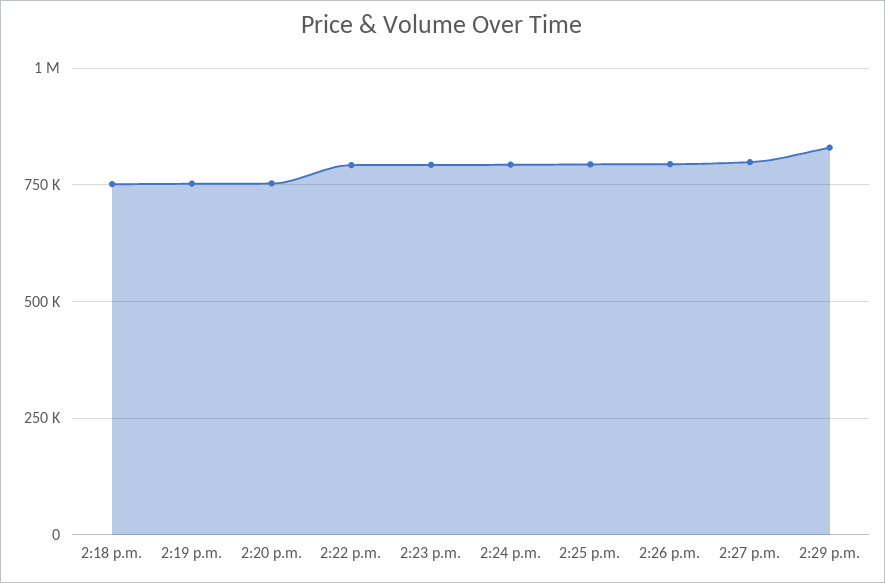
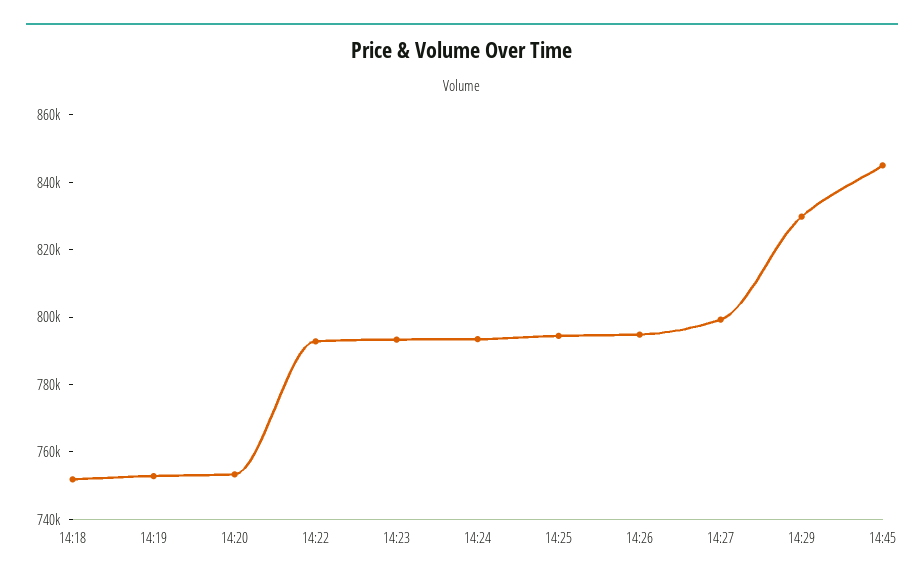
14:45: none -> 845000

